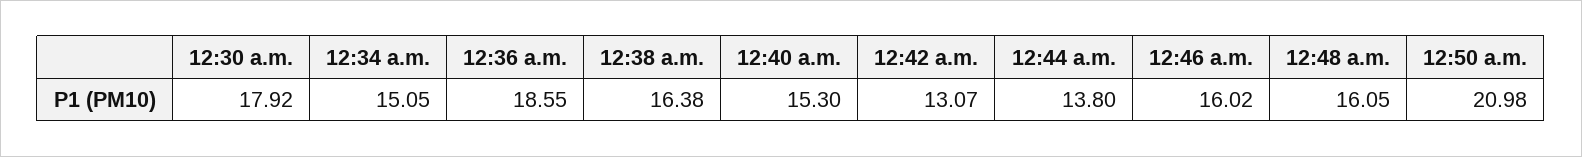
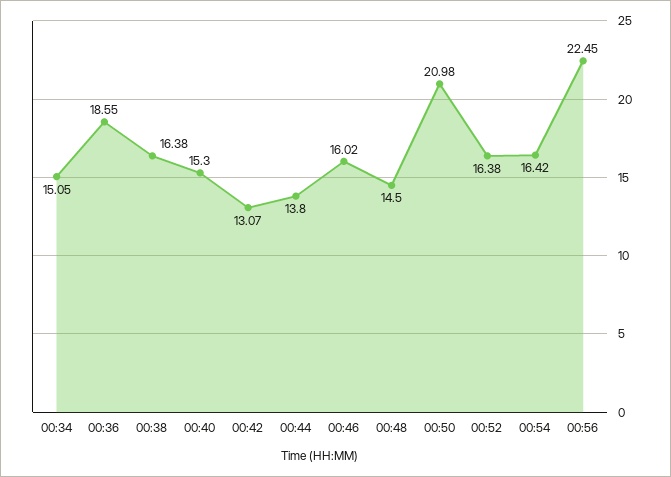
12:30 a.m.: 17.92 -> none
12:48 a.m.: 16.05 -> 14.5
00:52: none -> 16.38
00:54: none -> 16.42
00:56: none -> 22.45

